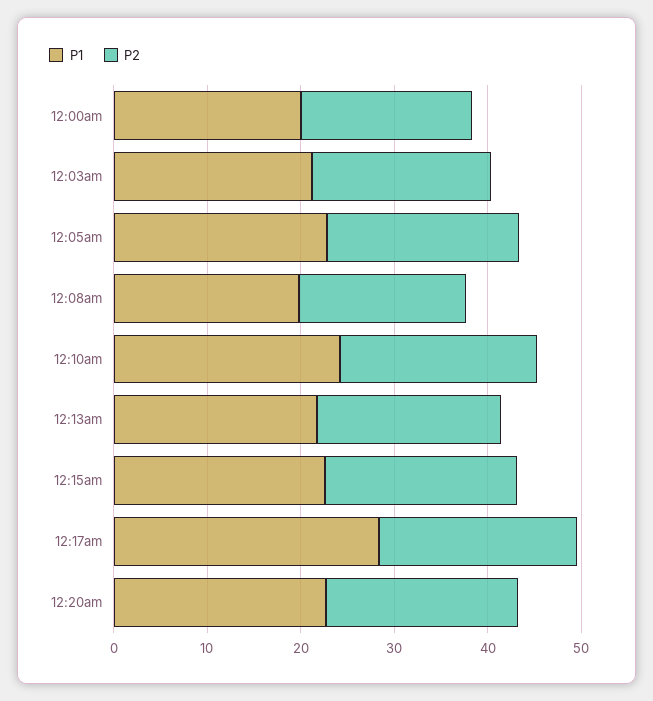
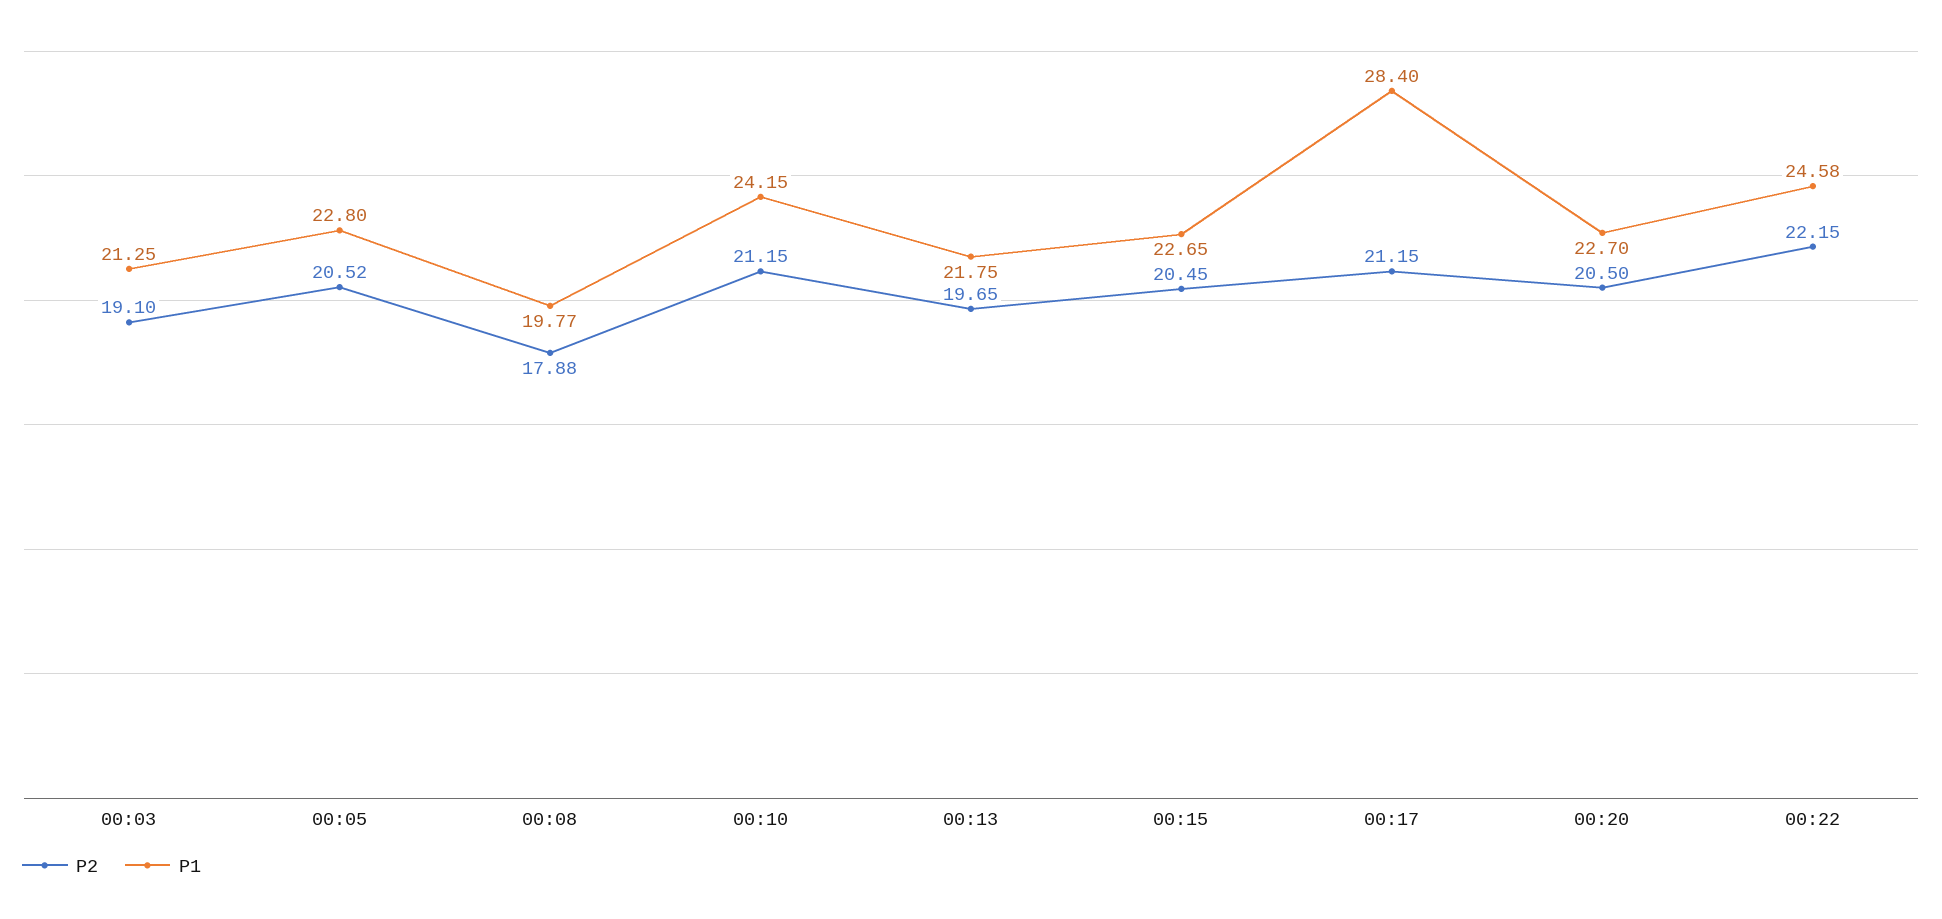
P1, 12:00am: 20 -> none
P2, 12:00am: 18 -> none
P2, 00:22: none -> 22.15
P1, 00:22: none -> 24.58

